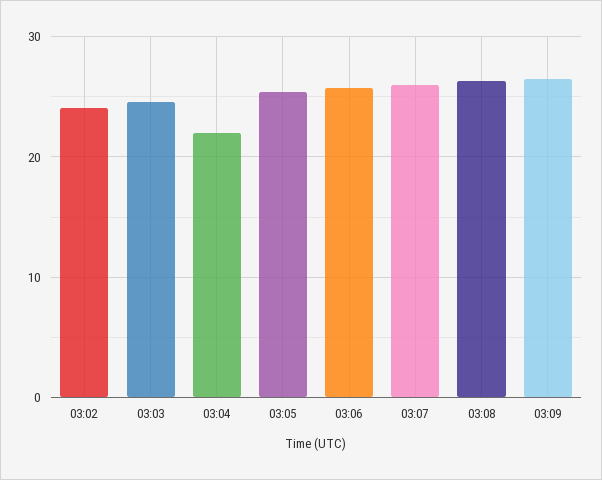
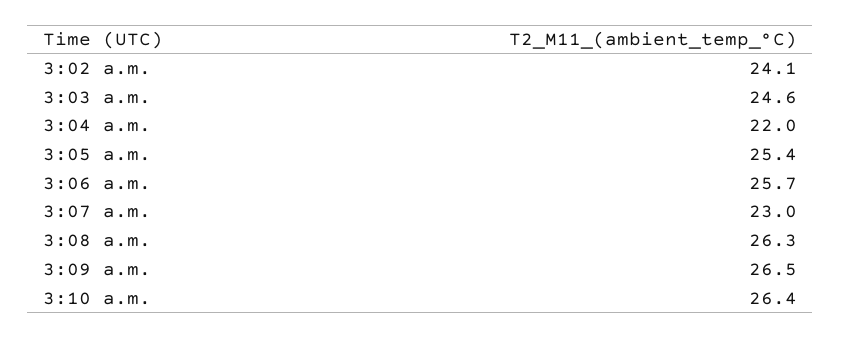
03:07: 26 -> 23
3:10 a.m.: none -> 26.4

